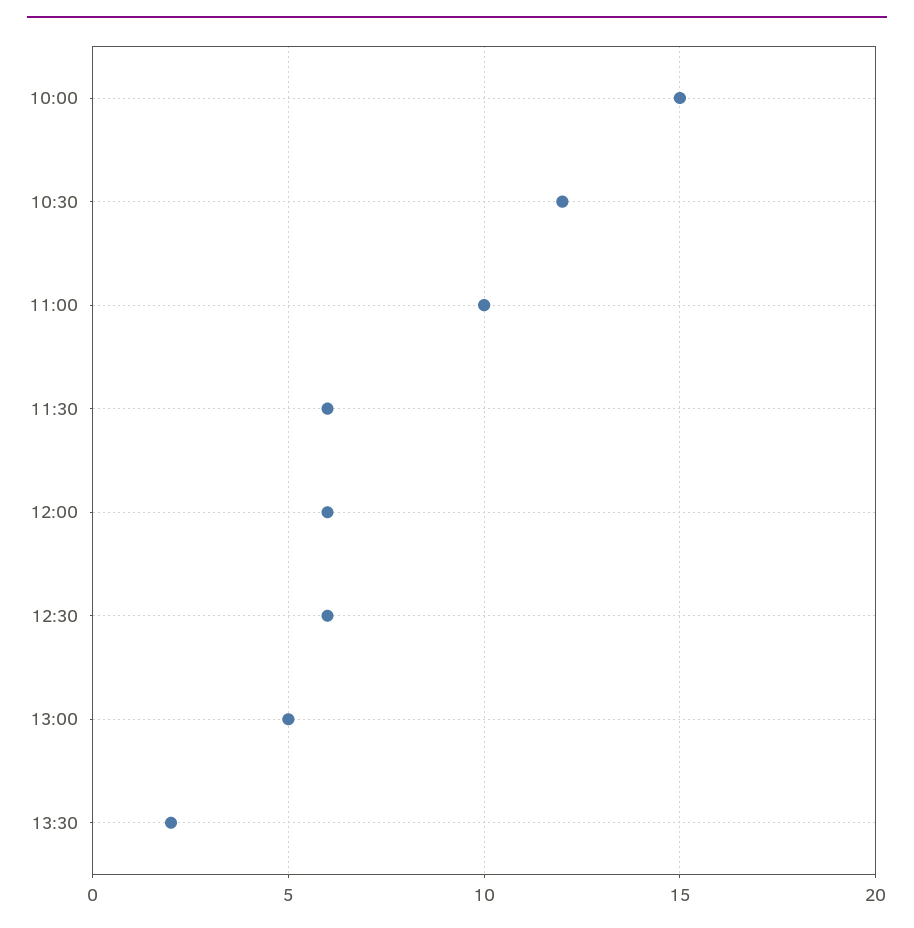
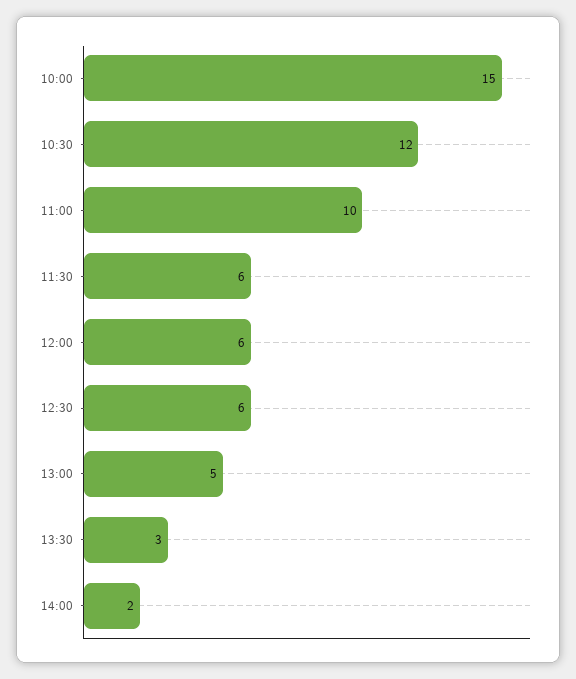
13:30: 2 -> 3
14:00: none -> 2

